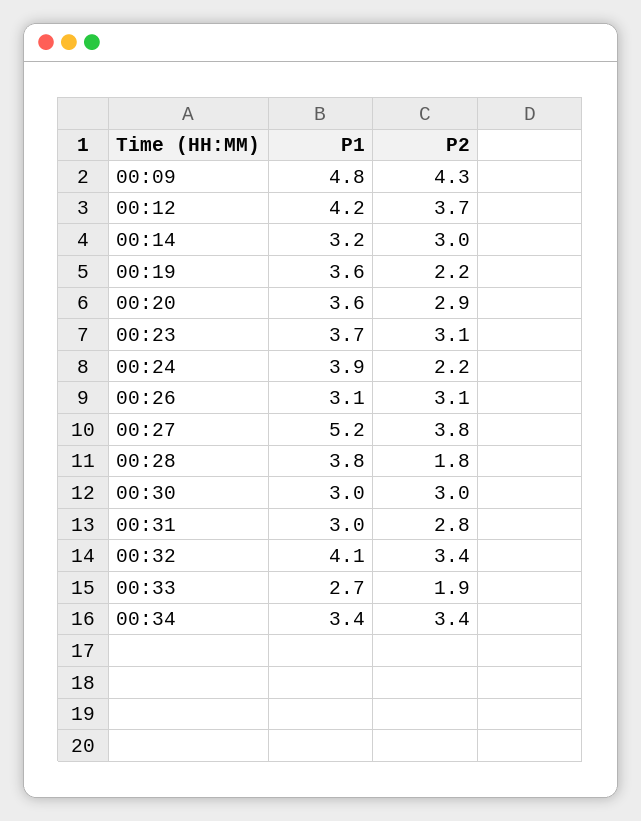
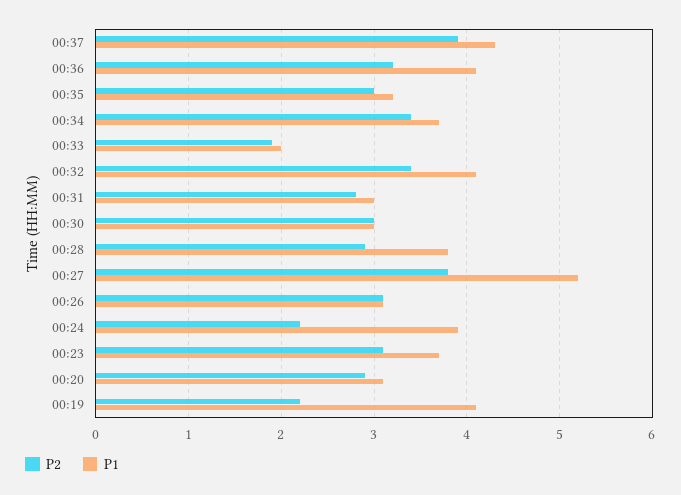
P1, 00:09: 4.8 -> none
P2, 00:09: 4.3 -> none
P1, 00:12: 4.2 -> none
P2, 00:12: 3.7 -> none
P1, 00:14: 3.2 -> none
P2, 00:14: 3 -> none
P1, 00:19: 3.6 -> 4.1
P1, 00:20: 3.6 -> 3.1
P2, 00:28: 1.8 -> 2.9
P1, 00:33: 2.7 -> 2
P1, 00:34: 3.4 -> 3.7
P2, 00:37: none -> 3.9
P1, 00:37: none -> 4.3
P2, 00:36: none -> 3.2
P1, 00:36: none -> 4.1
P2, 00:35: none -> 3
P1, 00:35: none -> 3.2

